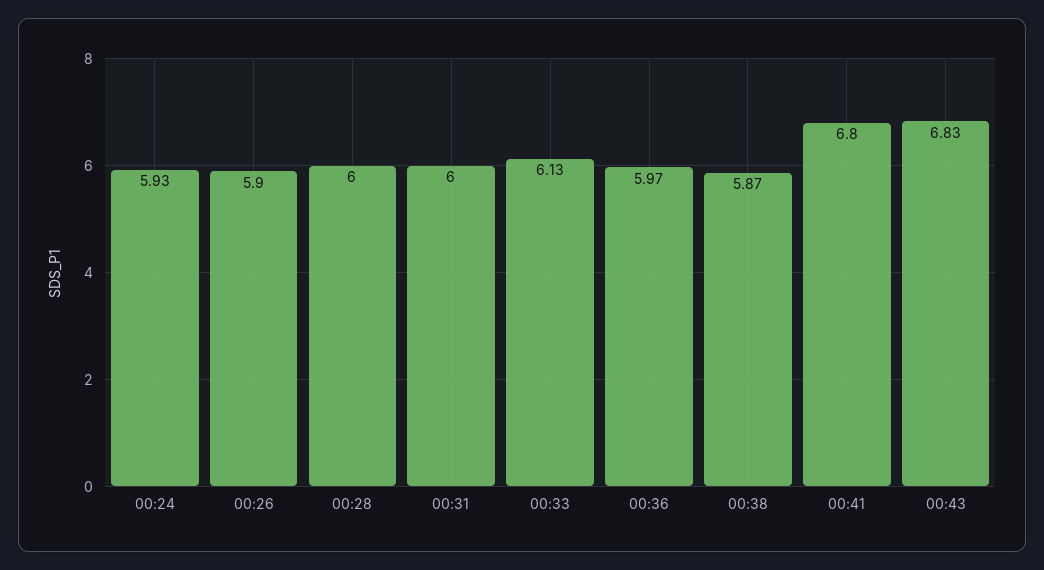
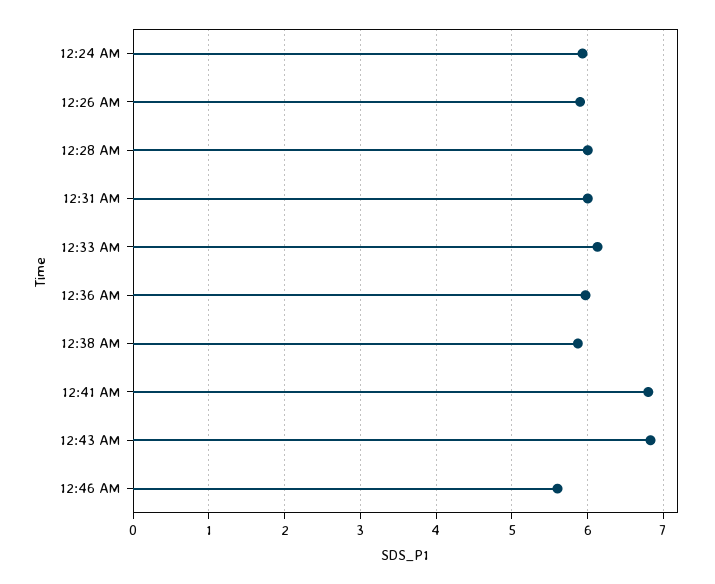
12:46 AM: none -> 5.6

